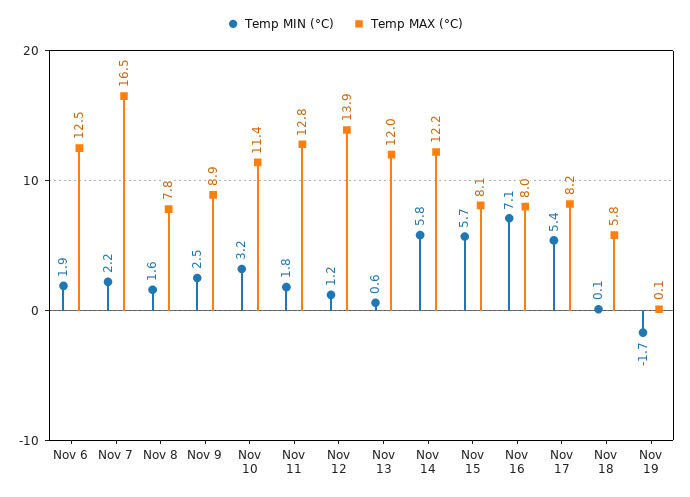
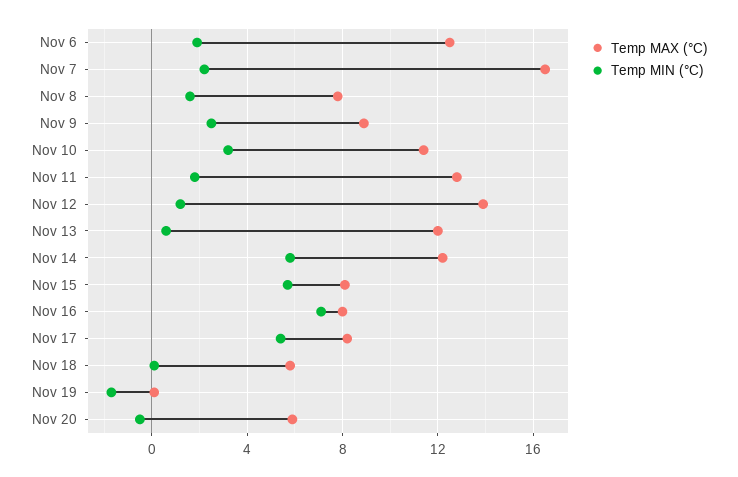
Temp MAX (°C), Nov 20: none -> 6
Temp MIN (°C), Nov 20: none -> -0.5

